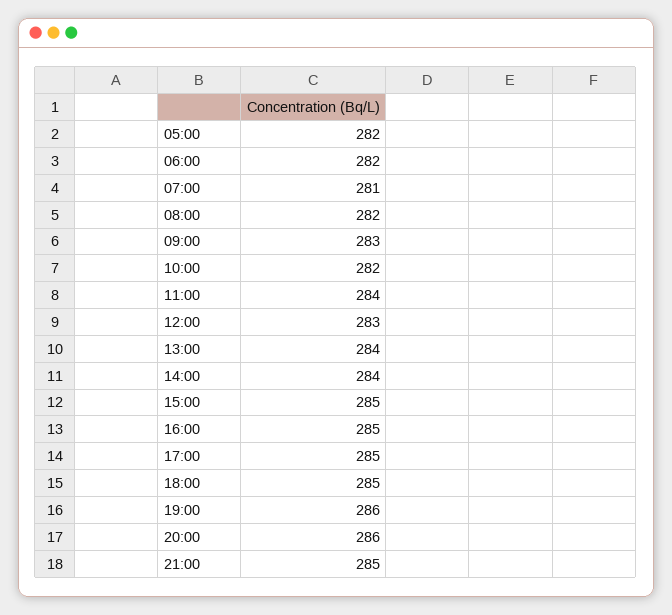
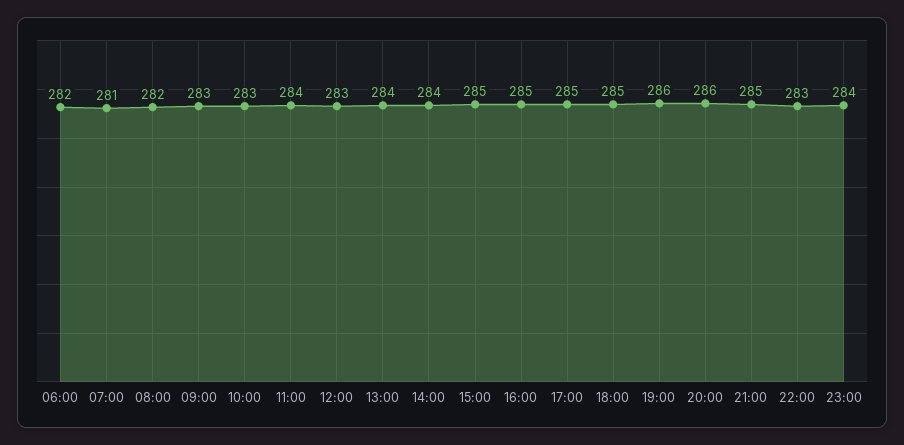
05:00: 282 -> none
10:00: 282 -> 283
22:00: none -> 283
23:00: none -> 284

